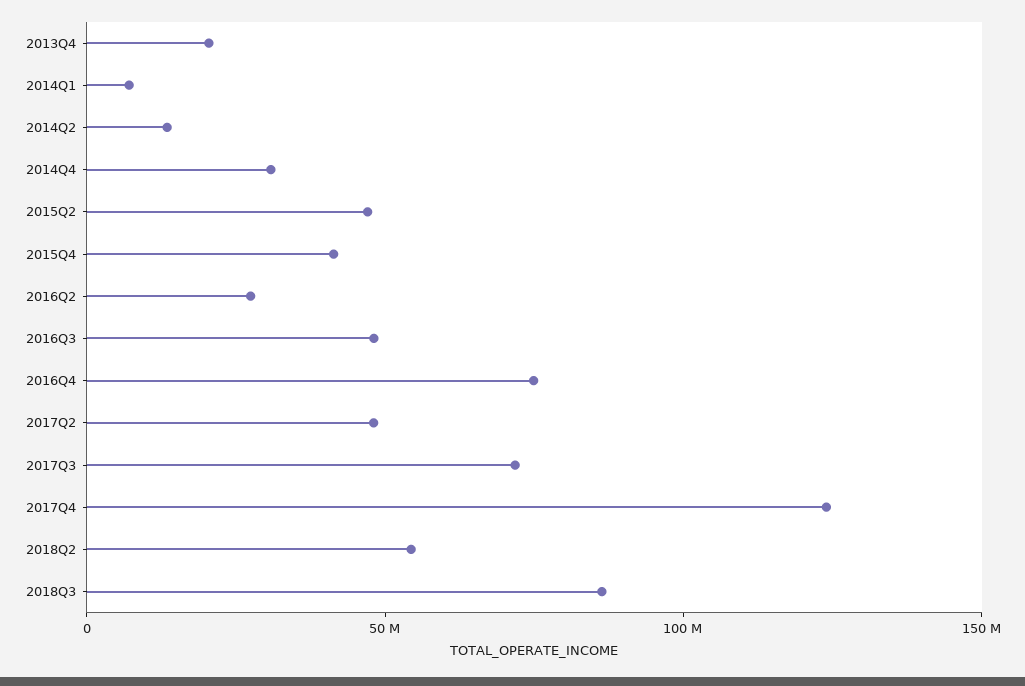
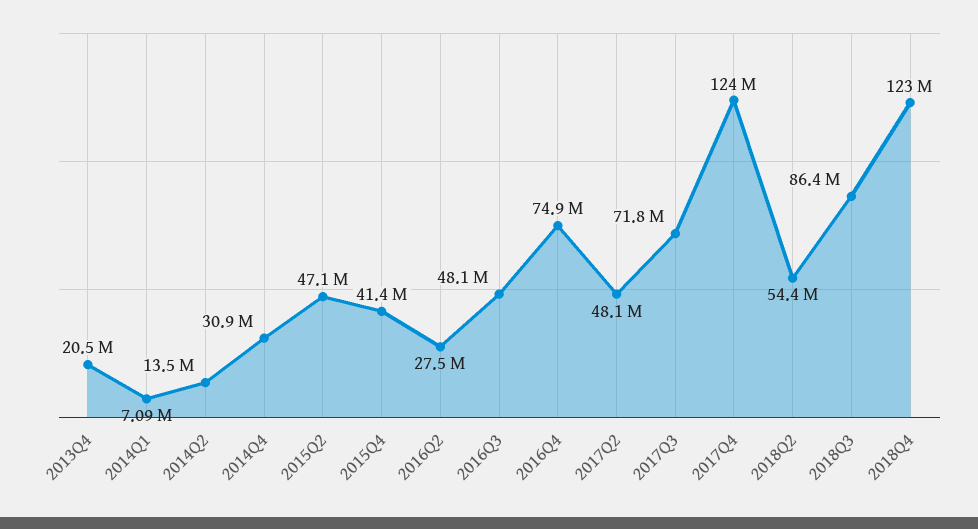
2018Q4: none -> 123000000

